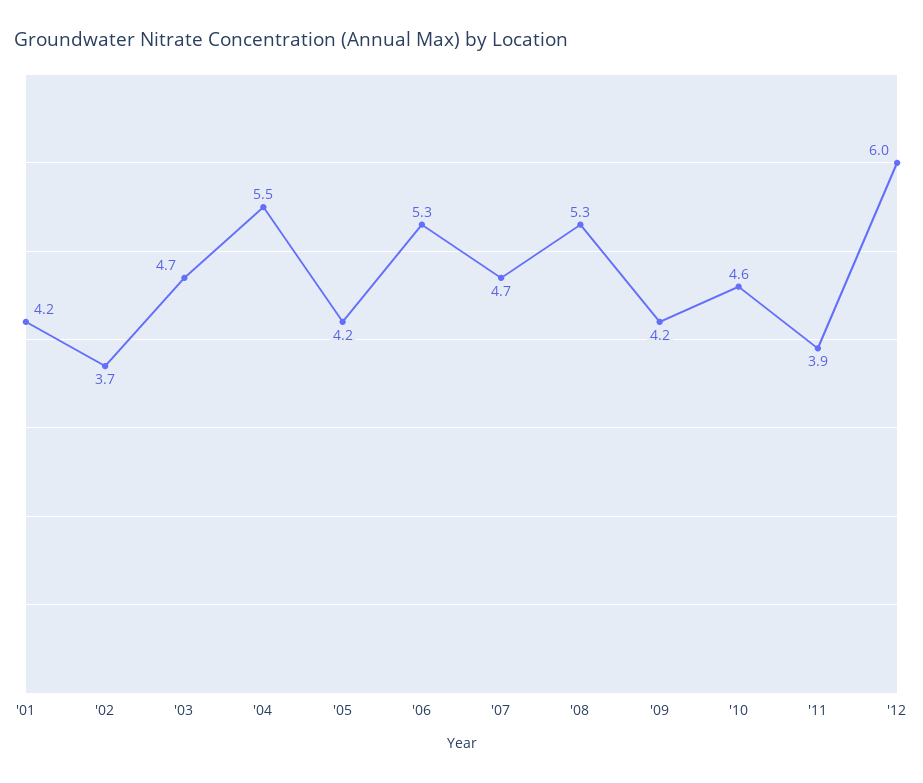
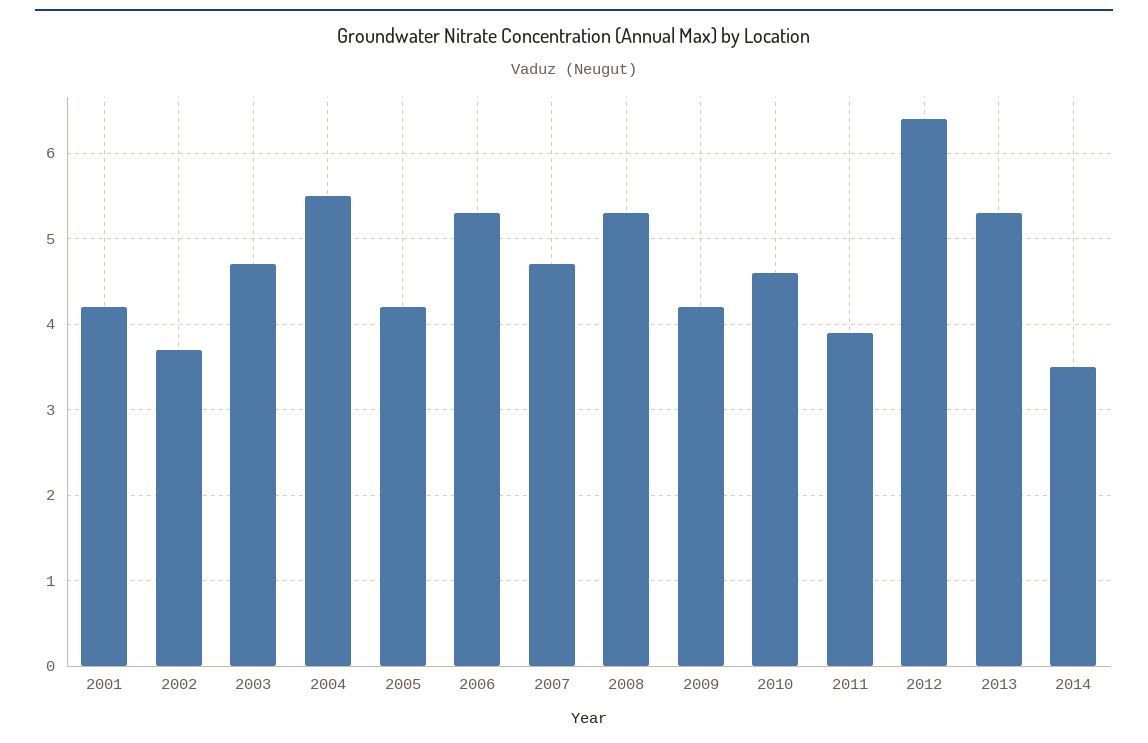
'12: 6 -> 6.4
2013: none -> 5.3
2014: none -> 3.5

